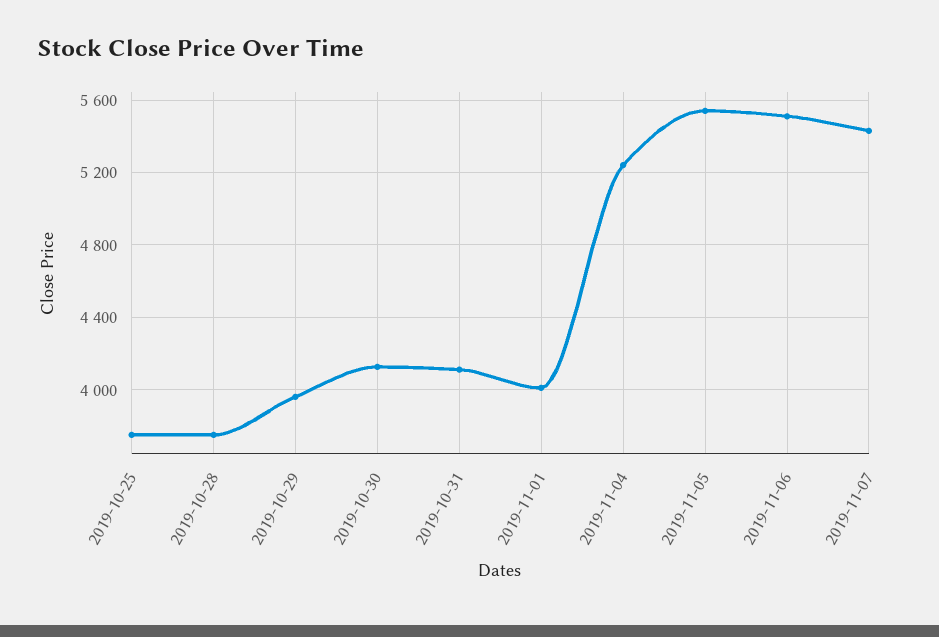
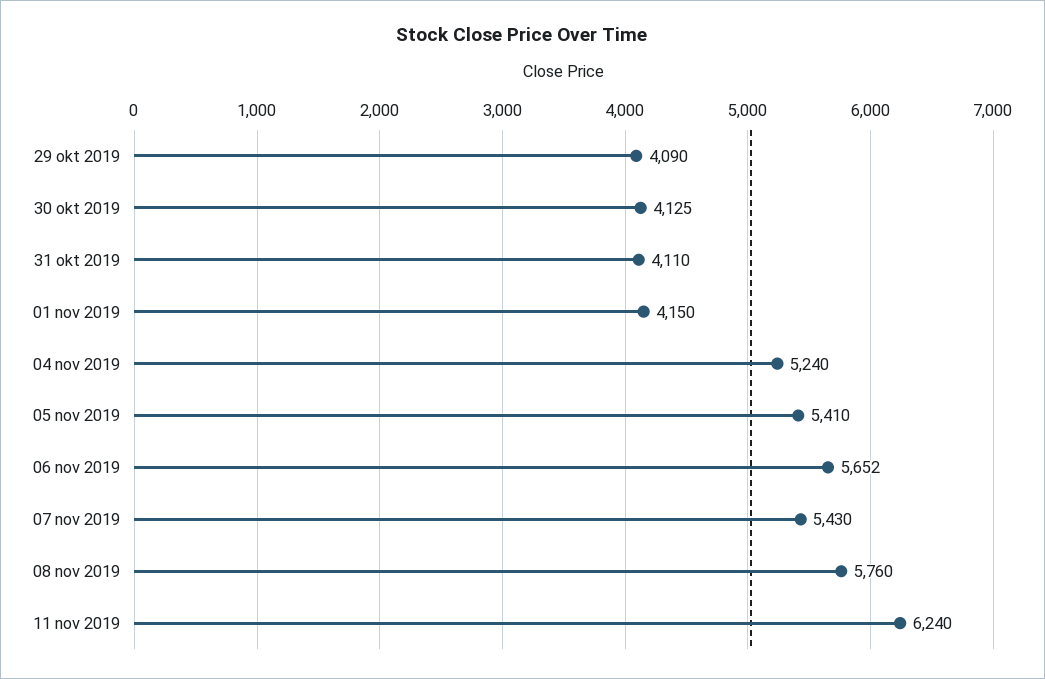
2019-10-25: 3750 -> none
2019-10-28: 3750 -> none
2019-10-29: 3950 -> 4090
2019-11-01: 4000 -> 4150
2019-11-05: 5550 -> 5410
2019-11-06: 5500 -> 5652
08 nov 2019: none -> 5760
11 nov 2019: none -> 6240

